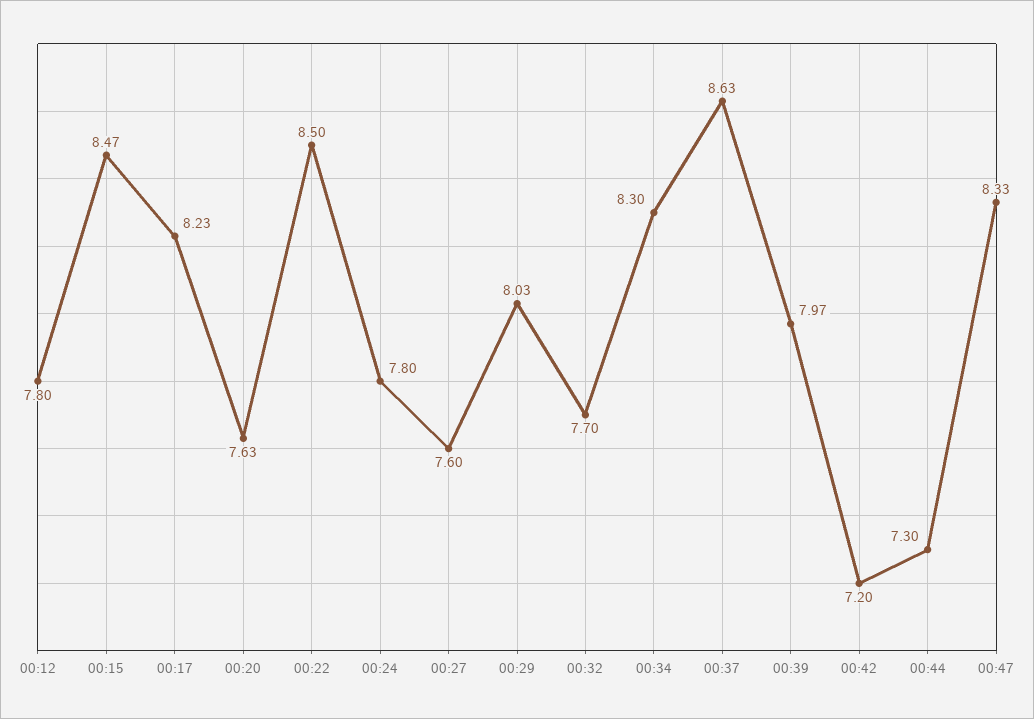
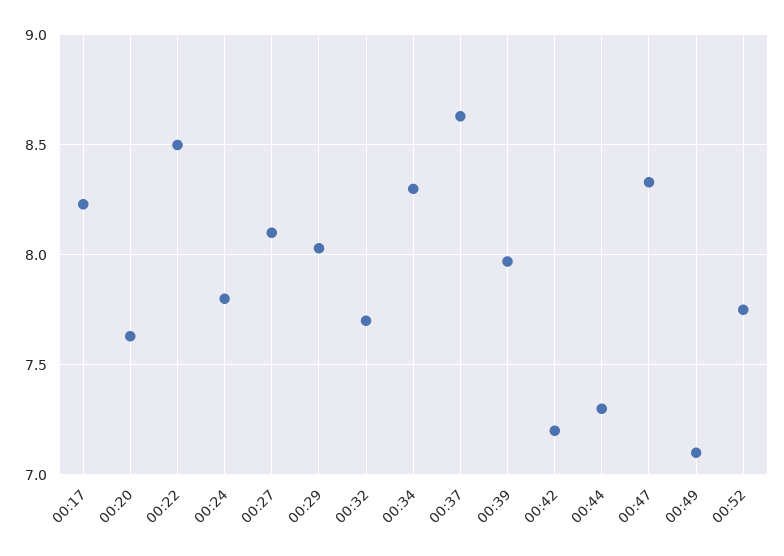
00:12: 7.8 -> none
00:15: 8.47 -> none
00:27: 7.6 -> 8.1
00:49: none -> 7.1
00:52: none -> 7.75

